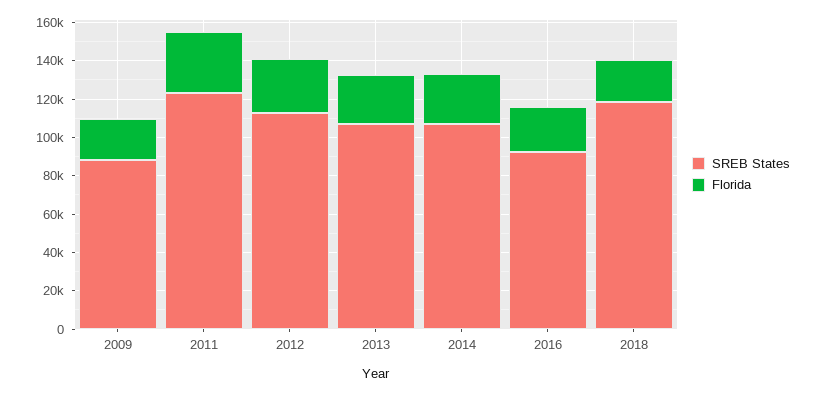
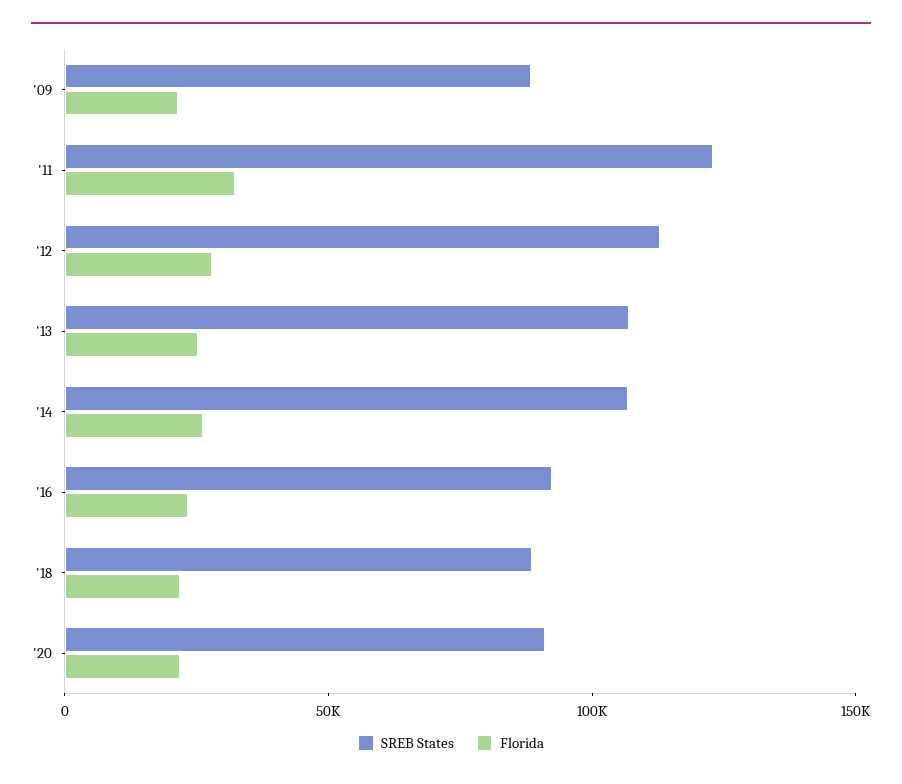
SREB States, 2018: 120000 -> 90000
SREB States, '20: none -> 90000
Florida, '20: none -> 20000

